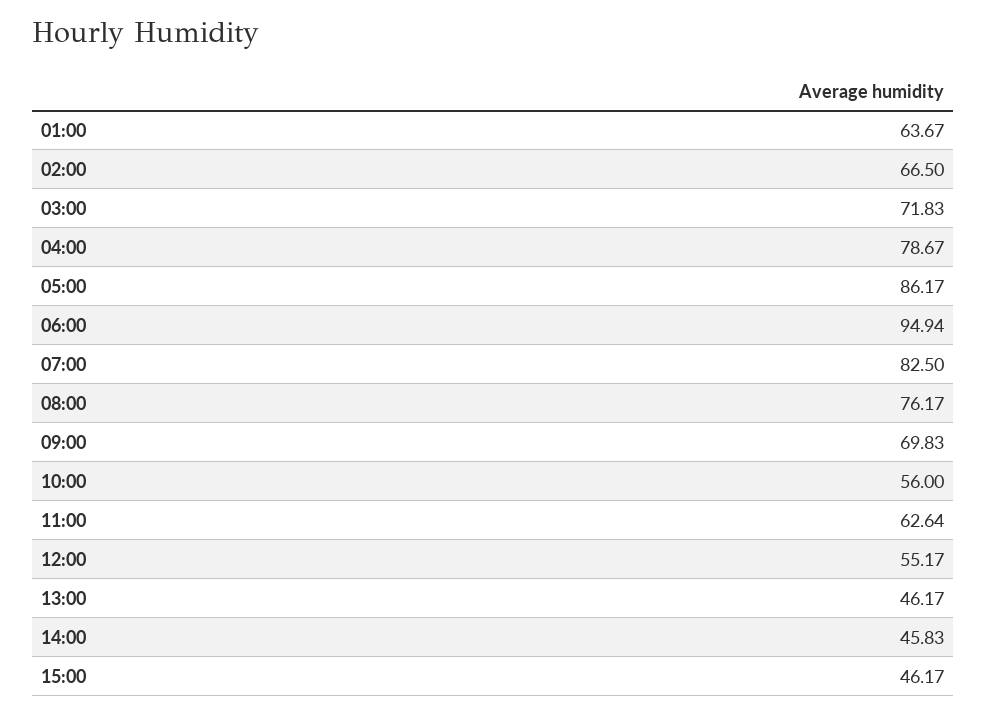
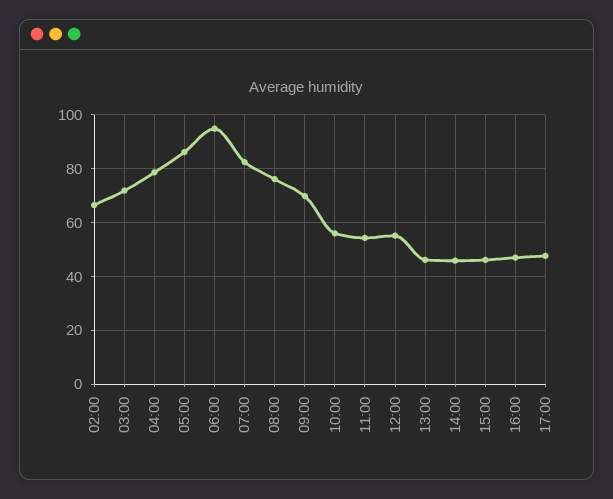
01:00: 63.67 -> none
11:00: 62.64 -> 55
16:00: none -> 47.5
17:00: none -> 47.5

